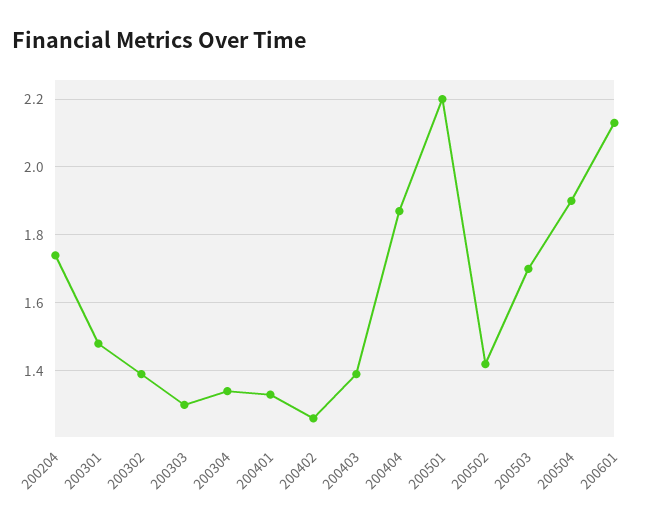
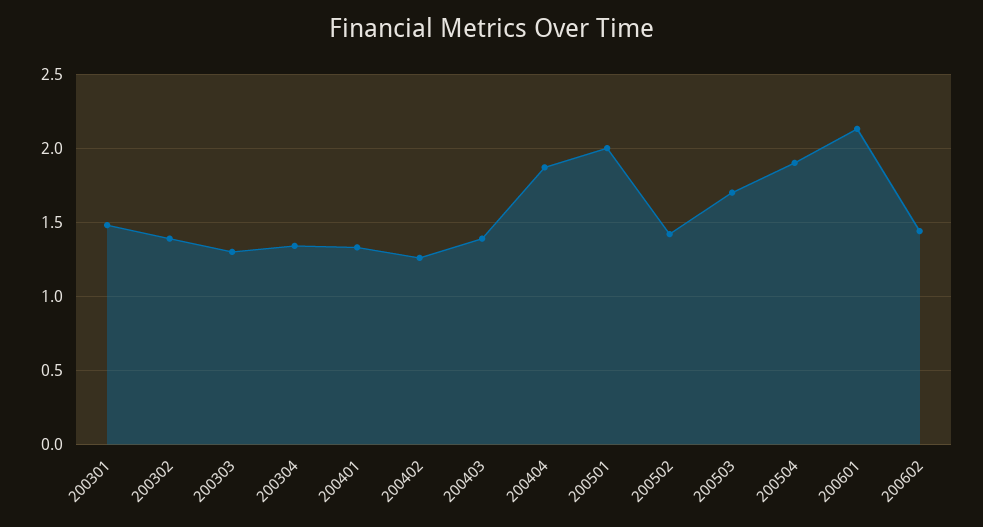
200204: 1.75 -> none
200501: 2.2 -> 2
200602: none -> 1.45

